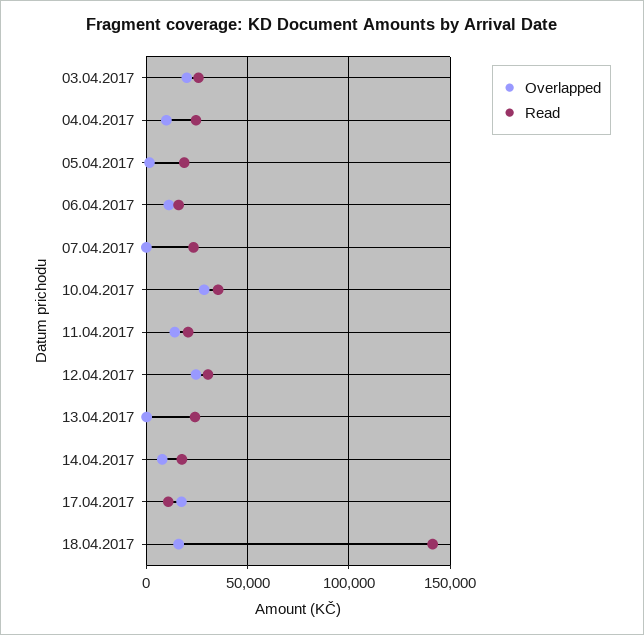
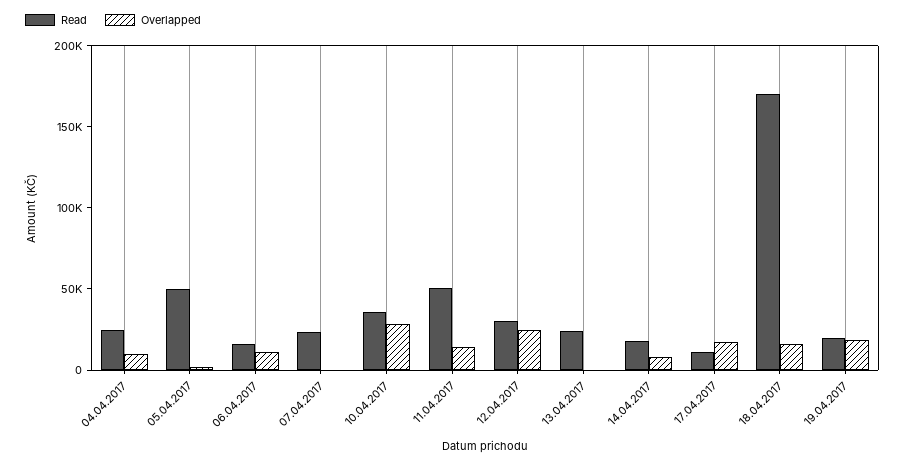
Overlapped, 03.04.2017: 20000 -> none
Read, 03.04.2017: 25000 -> none
Read, 05.04.2017: 20000 -> 50000
Read, 11.04.2017: 20000 -> 50000
Read, 18.04.2017: 140000 -> 170000
Read, 19.04.2017: none -> 20000
Overlapped, 19.04.2017: none -> 20000

